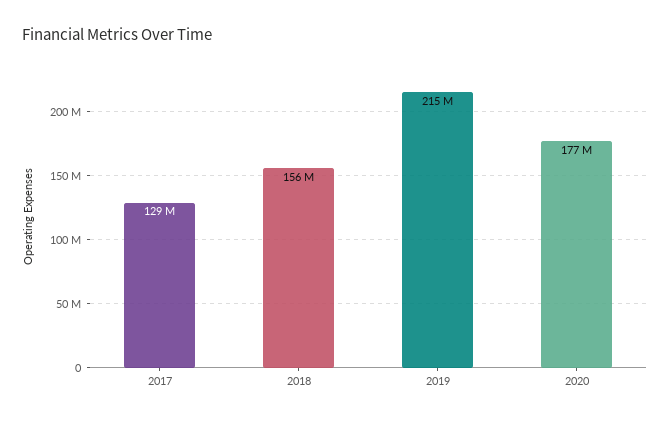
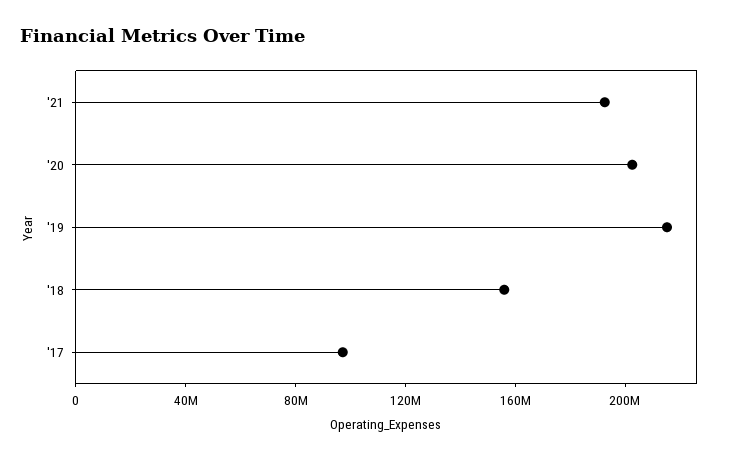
2017: 129000000 -> 100000000
2020: 177000000 -> 200000000
'21: none -> 190000000

